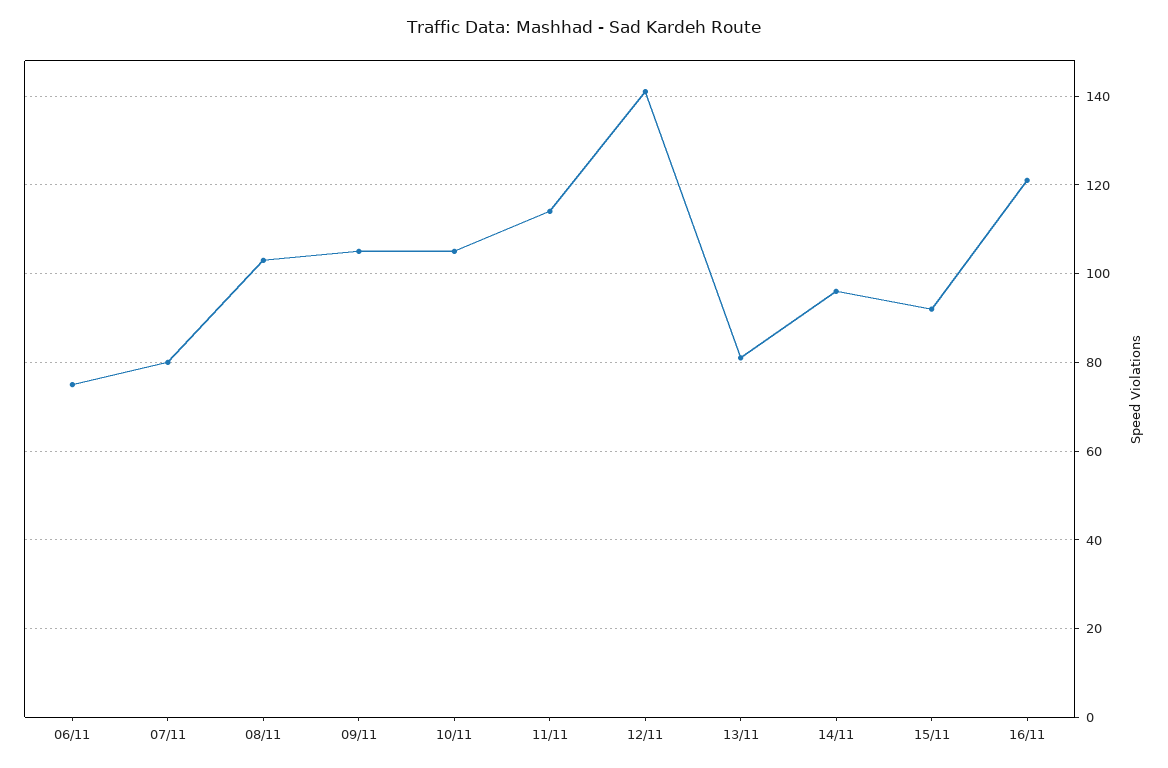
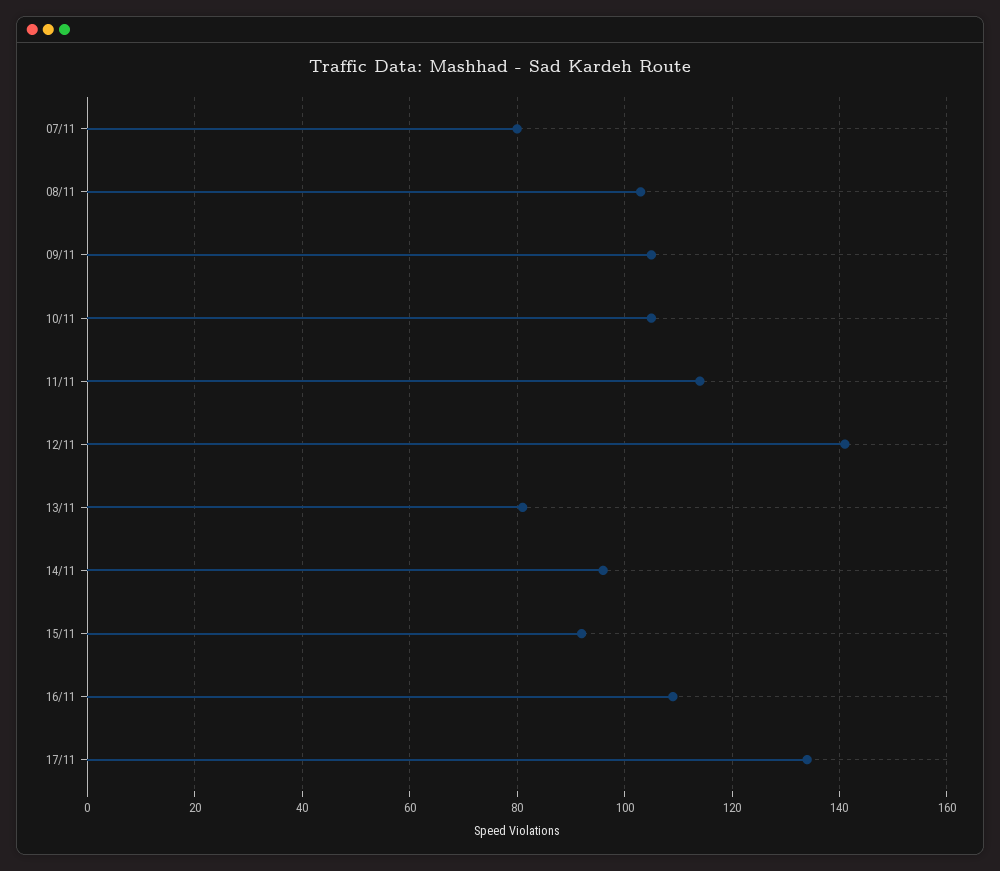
06/11: 75 -> none
16/11: 120 -> 110
17/11: none -> 135

